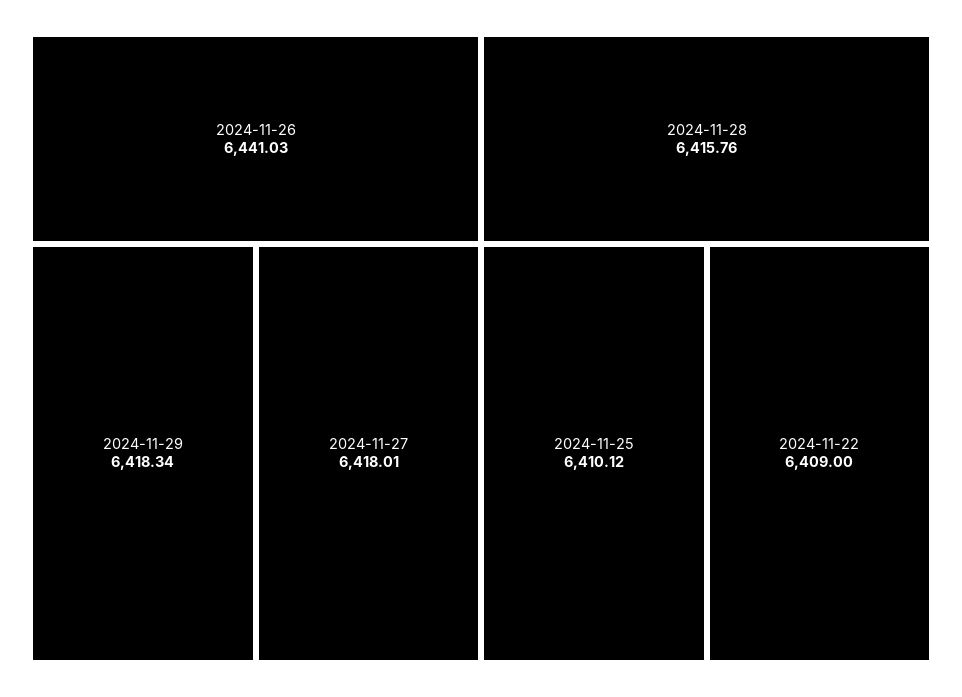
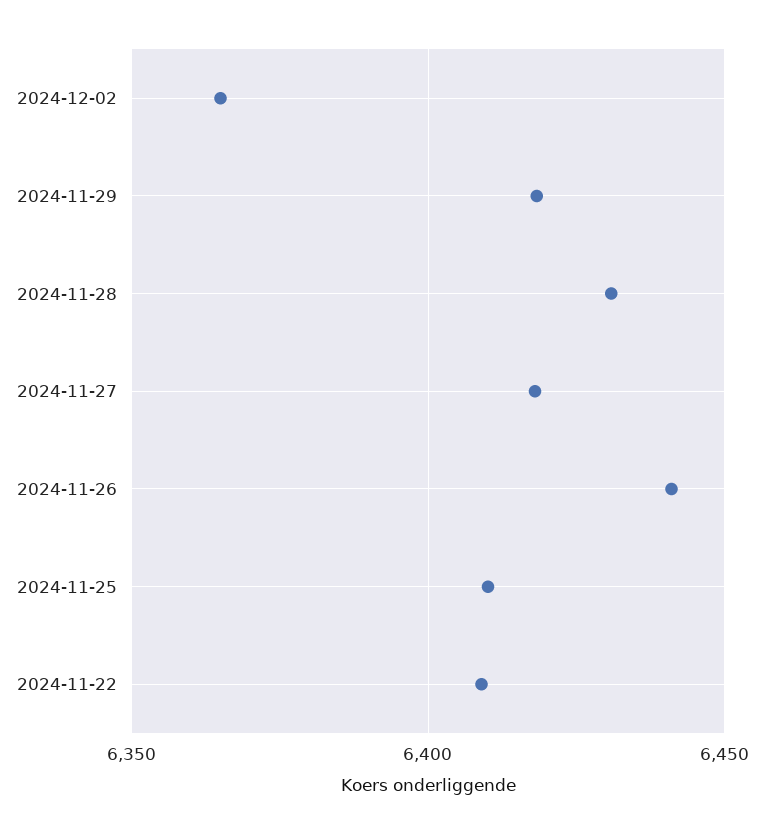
2024-11-28: 6415.76 -> 6430
2024-12-02: none -> 6365

